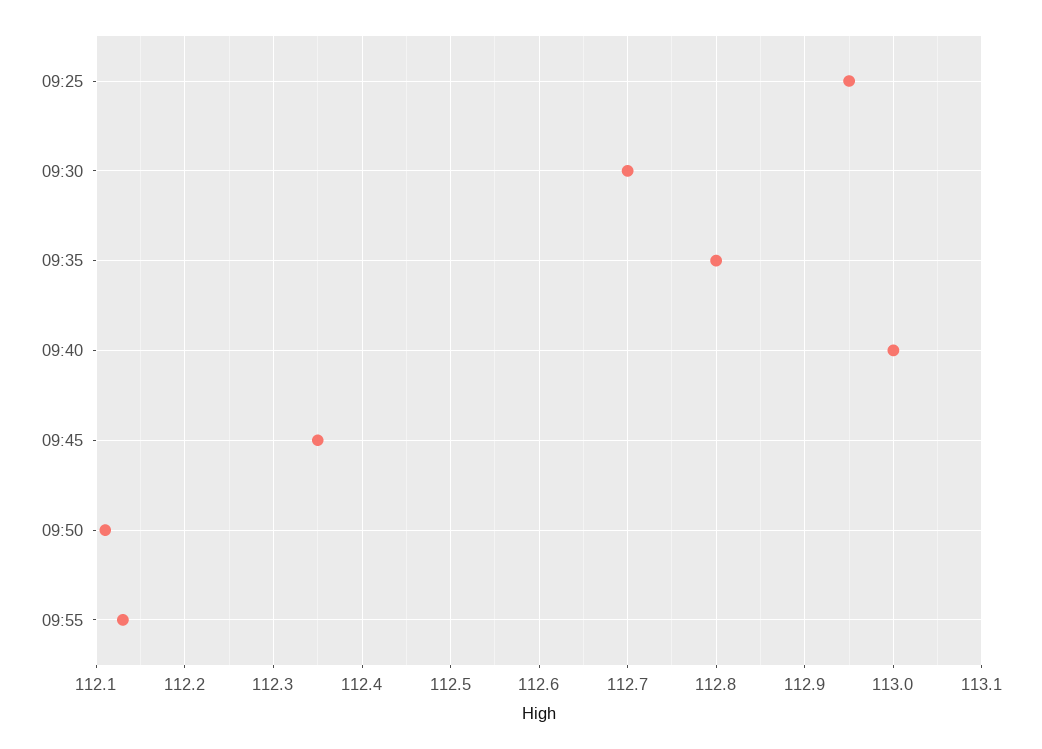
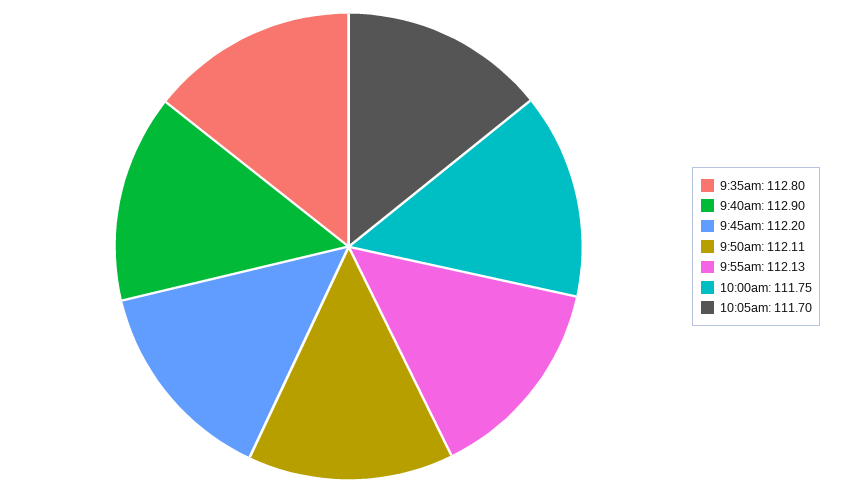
09:25: 112.95 -> none
09:30: 112.7 -> none
09:40: 113 -> 112.9
09:45: 112.35 -> 112.2
10:00am: none -> 111.75
10:05am: none -> 111.7

